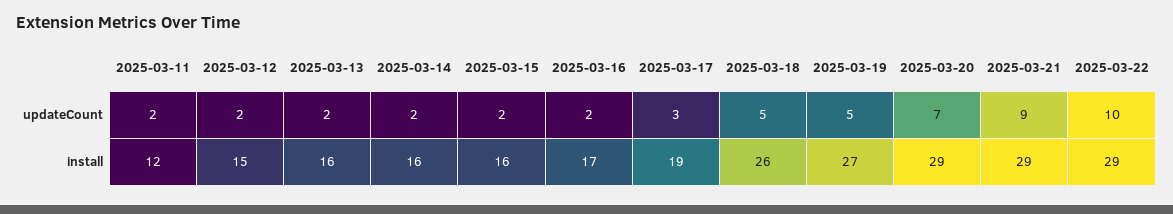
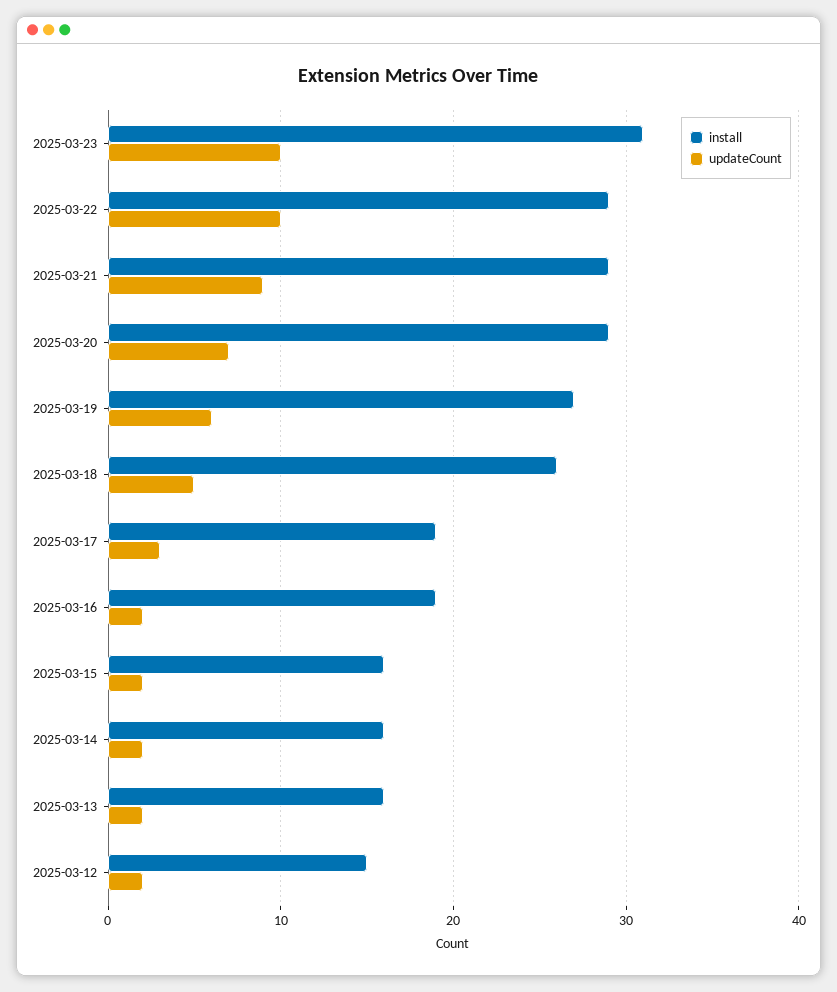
updateCount, 2025-03-11: 2 -> none
updateCount, 2025-03-19: 5 -> 6
install, 2025-03-11: 12 -> none
install, 2025-03-16: 17 -> 19
install, 2025-03-23: none -> 31
updateCount, 2025-03-23: none -> 10

